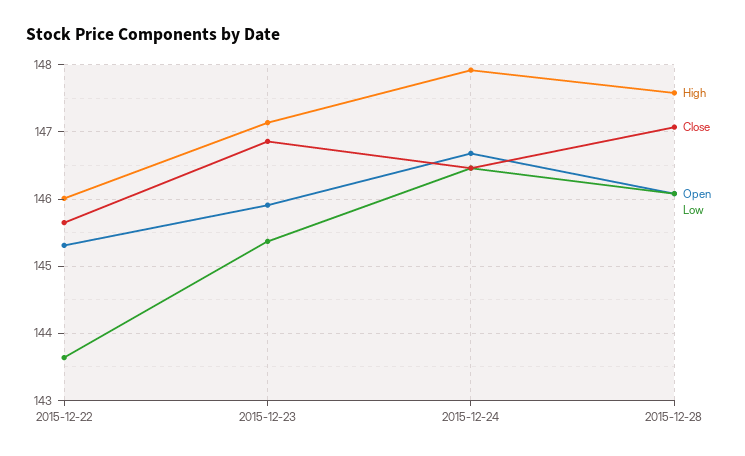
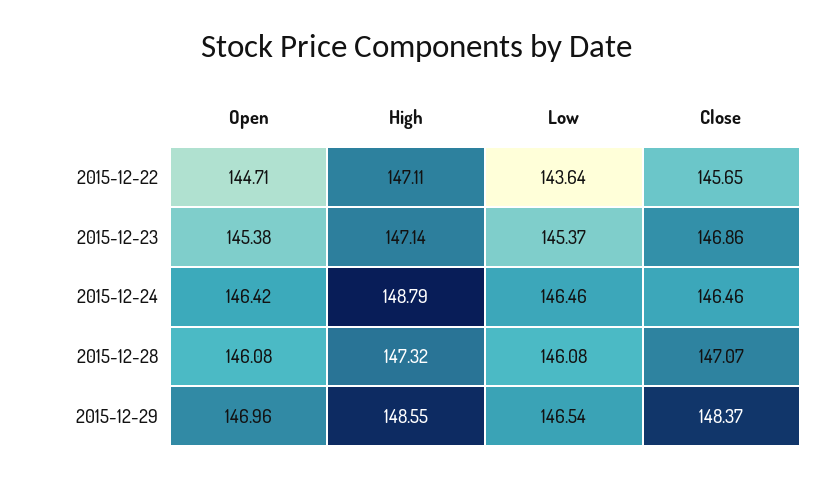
High, 2015-12-22: 146 -> 147.11
Open, 2015-12-22: 145.3 -> 144.71
Open, 2015-12-23: 145.9 -> 145.38
High, 2015-12-24: 147.9 -> 148.79
Open, 2015-12-24: 146.7 -> 146.42
High, 2015-12-28: 147.6 -> 147.32
Open, 2015-12-29: none -> 146.96
High, 2015-12-29: none -> 148.55
Low, 2015-12-29: none -> 146.54
Close, 2015-12-29: none -> 148.37

